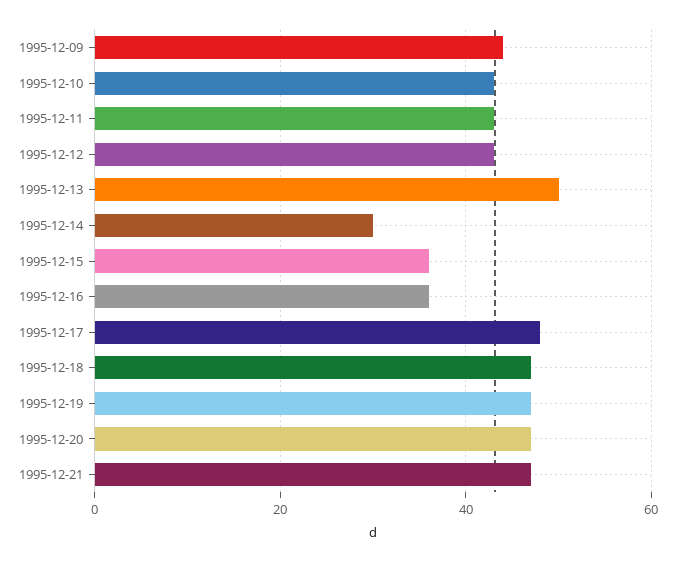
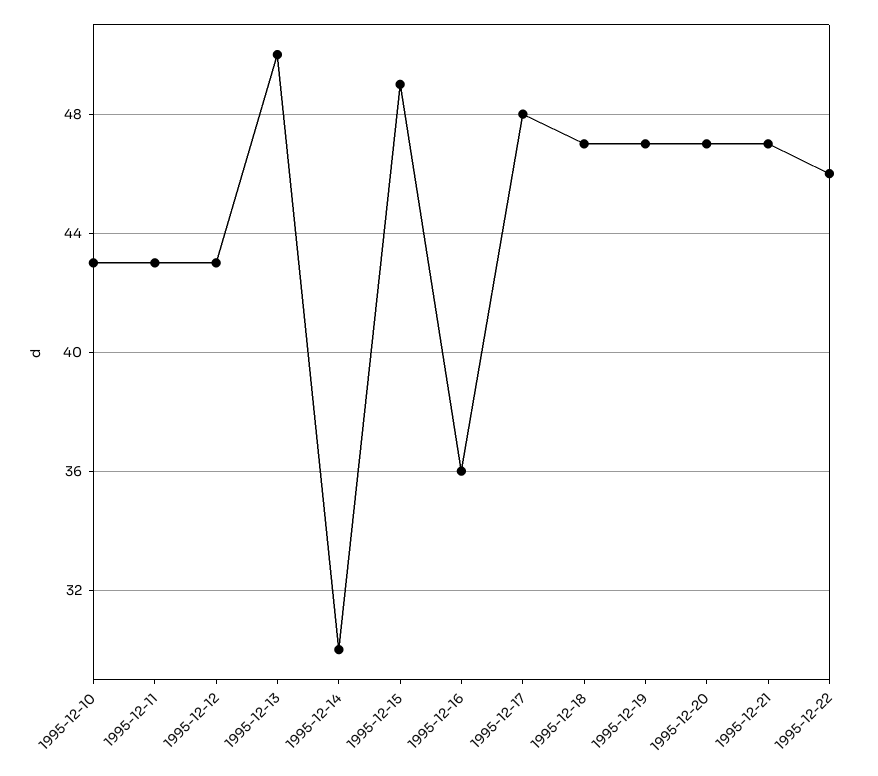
1995-12-09: 45 -> none
1995-12-15: 35 -> 49
1995-12-22: none -> 46

